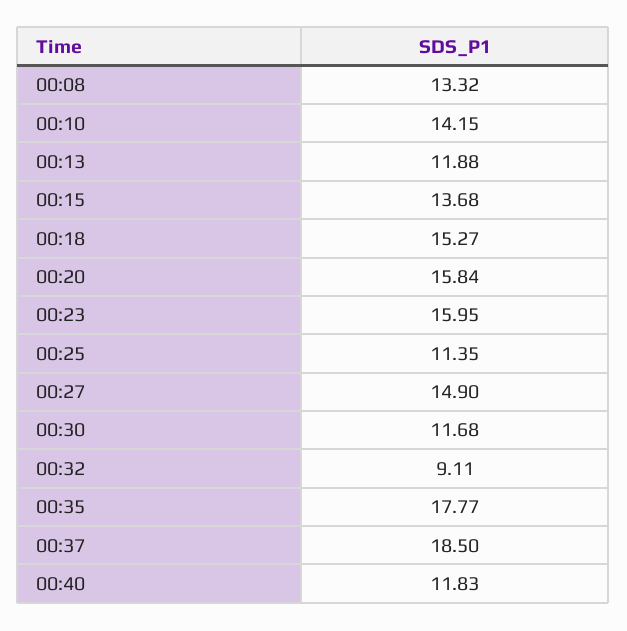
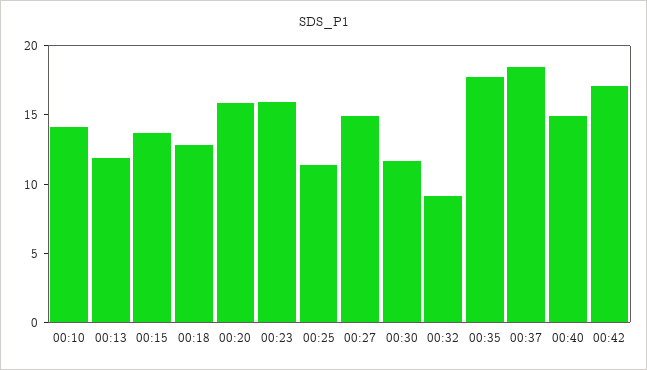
00:08: 13.32 -> none
00:18: 15.27 -> 13
00:40: 11.83 -> 15
00:42: none -> 17

